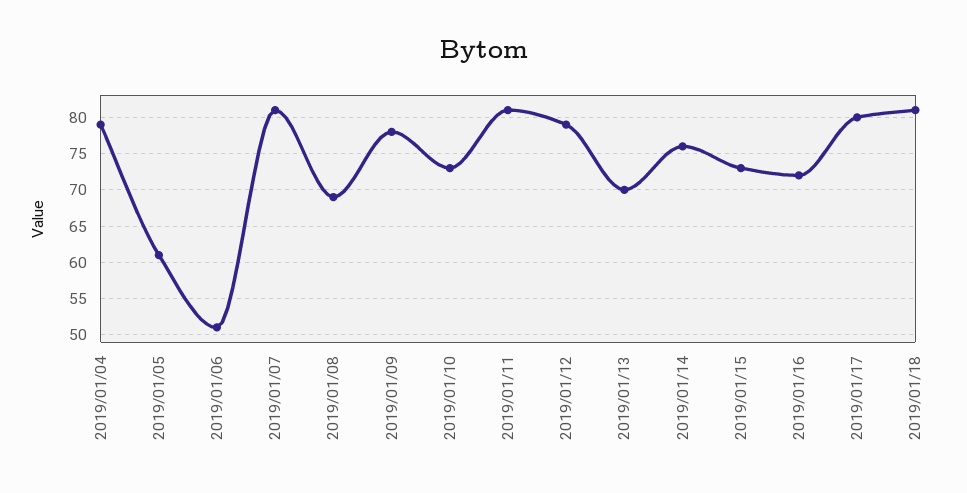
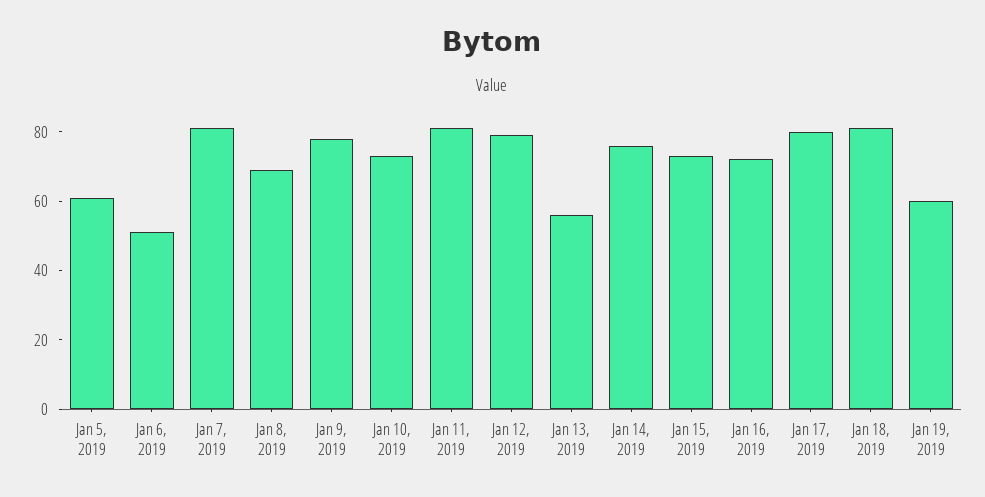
2019/01/04: 79 -> none
2019/01/13: 70 -> 55
Jan 19, 2019: none -> 60

